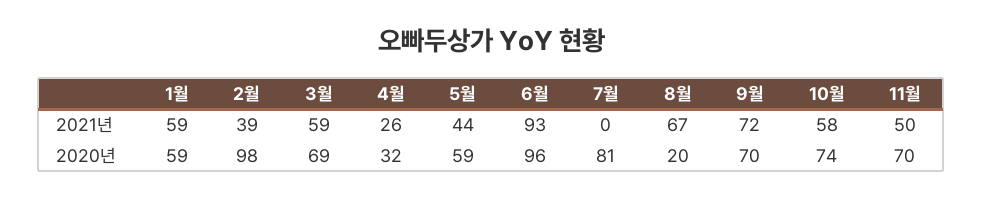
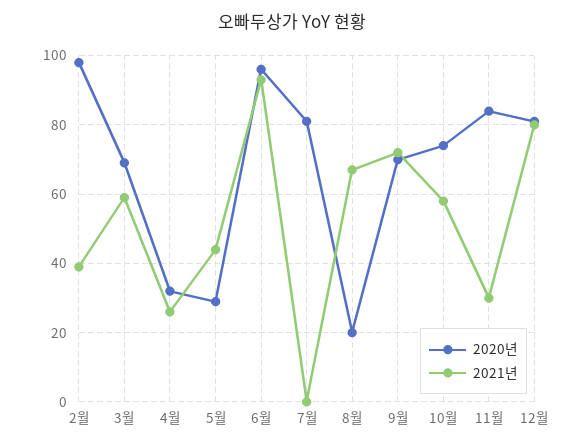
2021년, 1월: 59 -> none
2021년, 11월: 50 -> 30
2020년, 1월: 59 -> none
2020년, 5월: 59 -> 30
2020년, 11월: 70 -> 85
2020년, 12월: none -> 80
2021년, 12월: none -> 80

